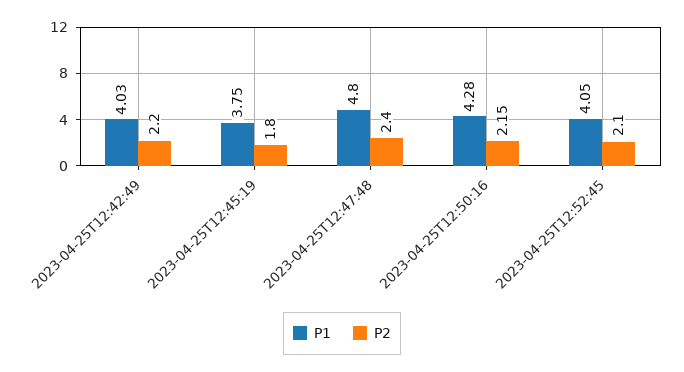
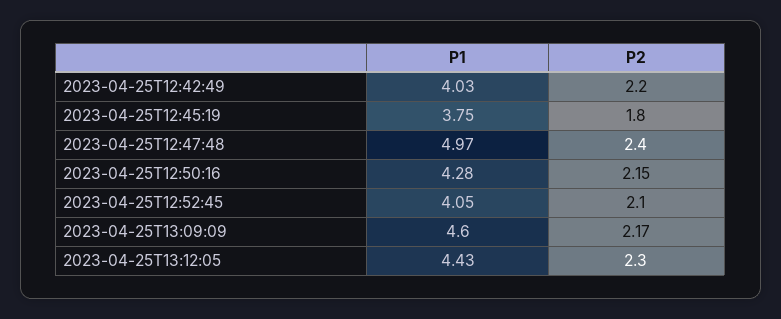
P1, 2023-04-25T12:47:48: 4.8 -> 4.97
P1, 2023-04-25T13:09:09: none -> 4.6
P2, 2023-04-25T13:09:09: none -> 2.17
P1, 2023-04-25T13:12:05: none -> 4.43
P2, 2023-04-25T13:12:05: none -> 2.3

